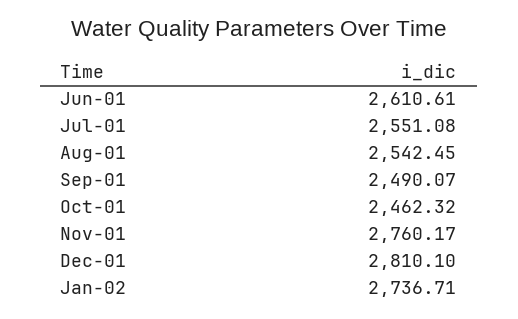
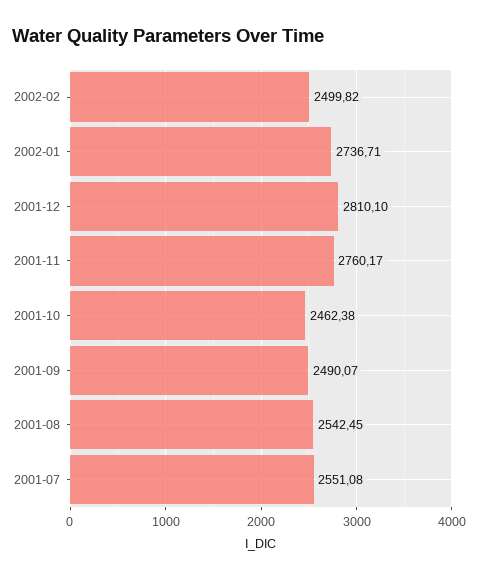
Jun-01: 2610.61 -> none
Oct-01: 2462.32 -> 2462.38
2002-02: none -> 2499.82

